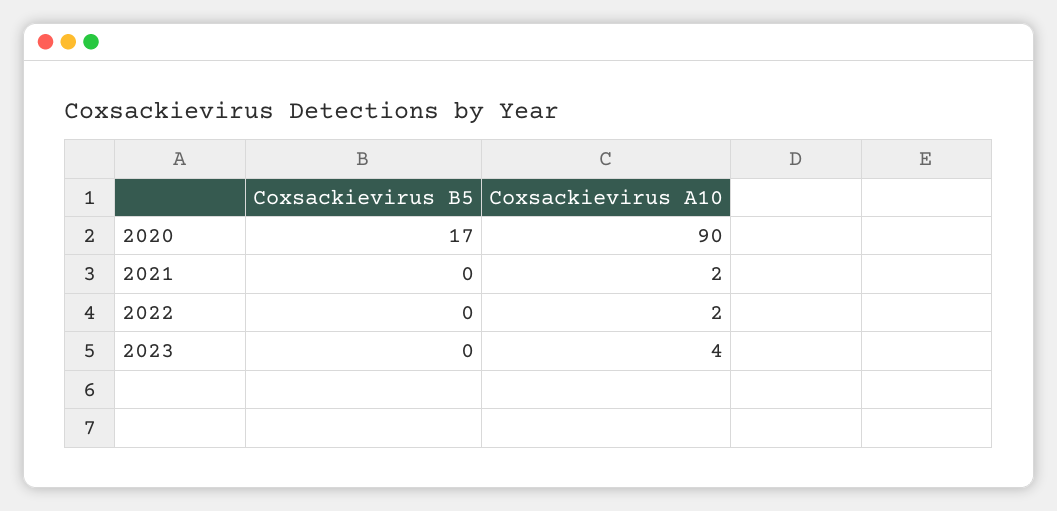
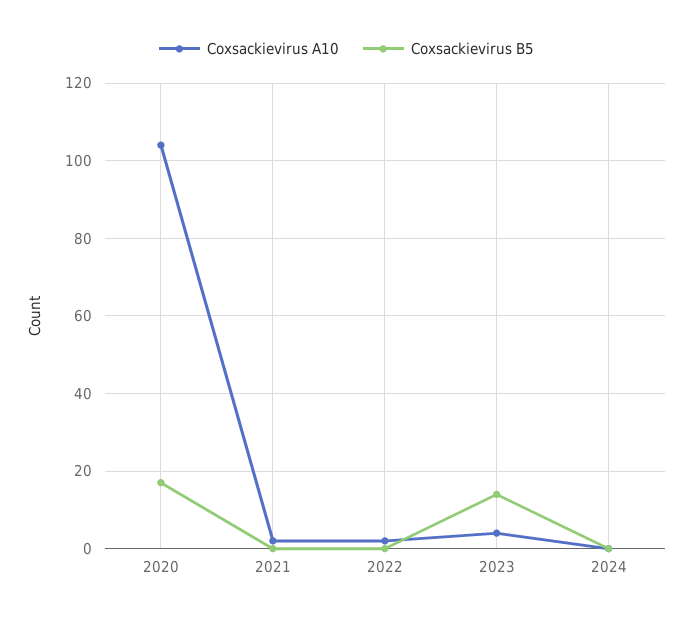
Coxsackievirus A10, 2020: 90 -> 105
Coxsackievirus B5, 2023: 0 -> 15
Coxsackievirus A10, 2024: none -> 0
Coxsackievirus B5, 2024: none -> 0

